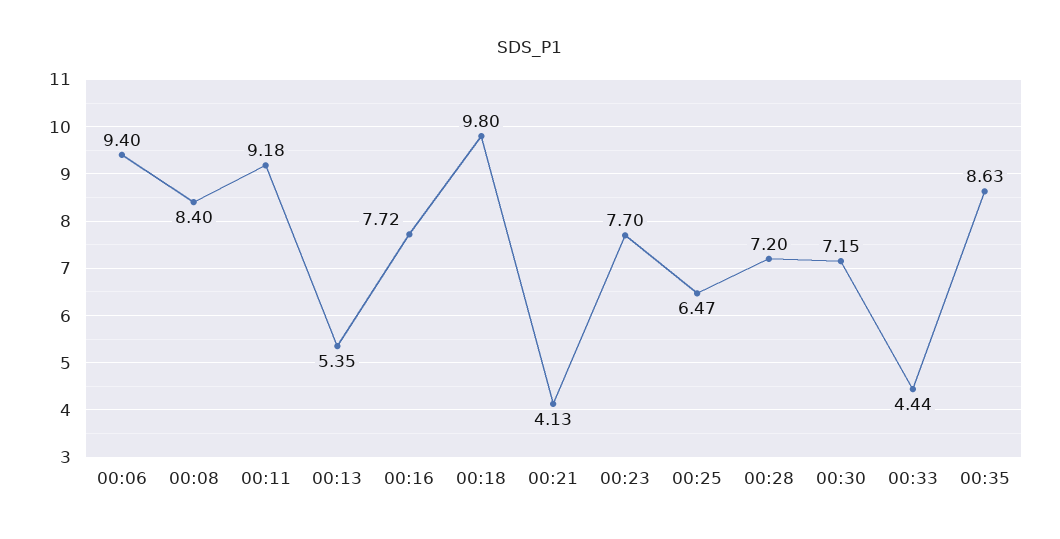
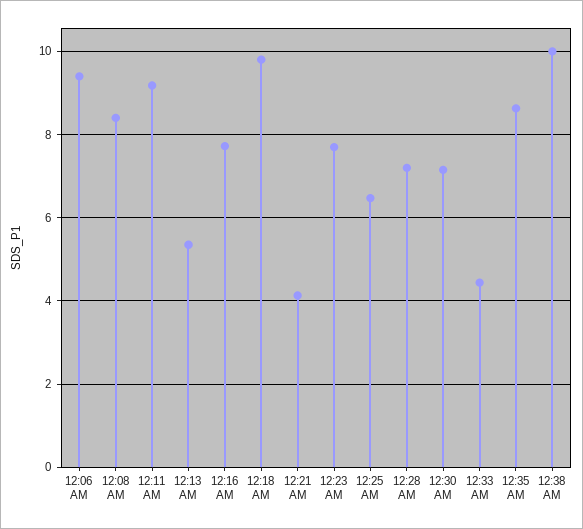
12:38 AM: none -> 10

